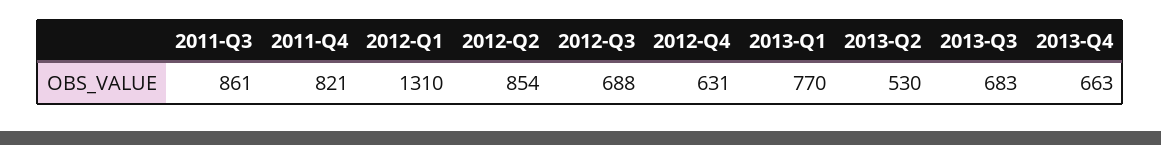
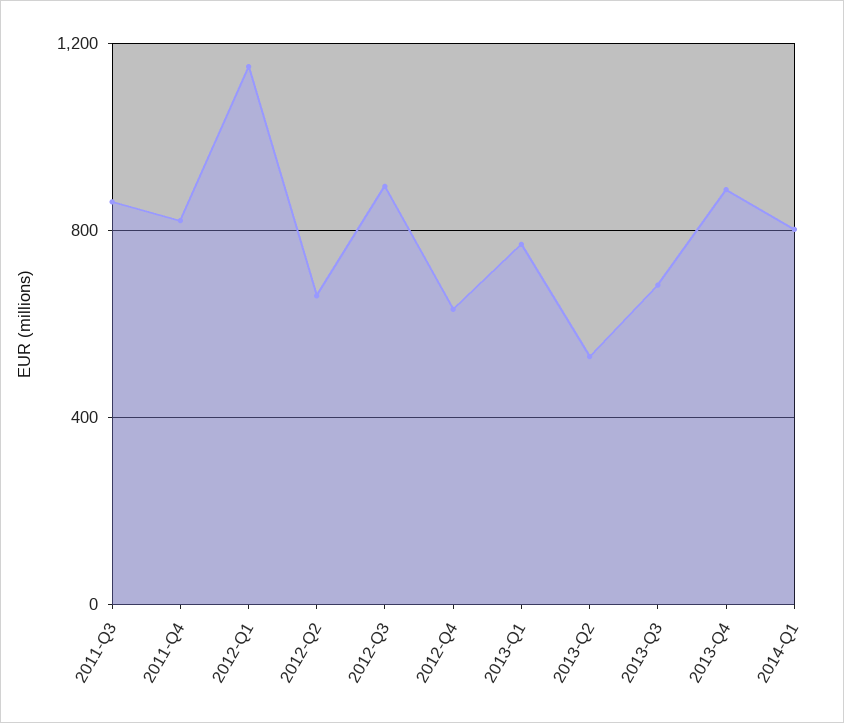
2012-Q1: 1310 -> 1150
2012-Q2: 854 -> 650
2012-Q3: 688 -> 900
2013-Q4: 663 -> 900
2014-Q1: none -> 800

